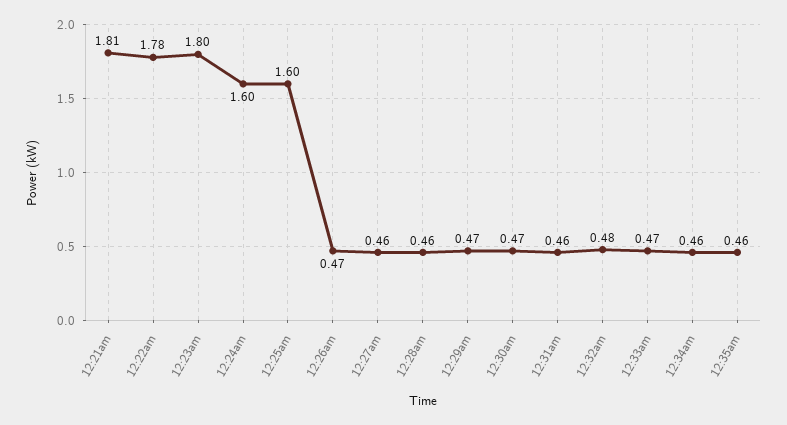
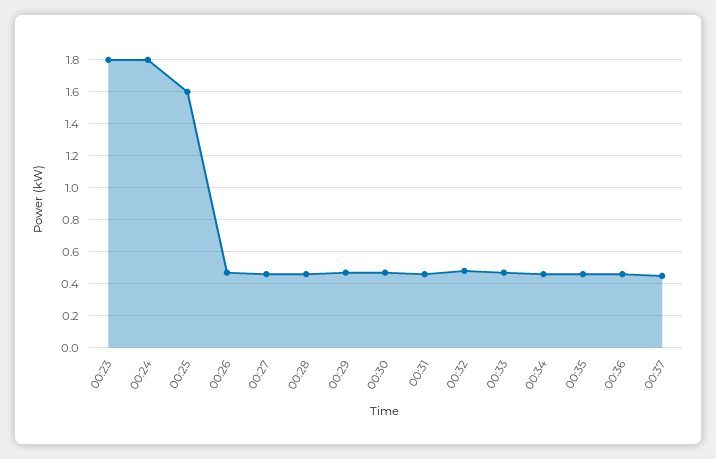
12:21am: 1.81 -> none
12:22am: 1.78 -> none
12:24am: 1.6 -> 1.8
00:36: none -> 0.45
00:37: none -> 0.45

